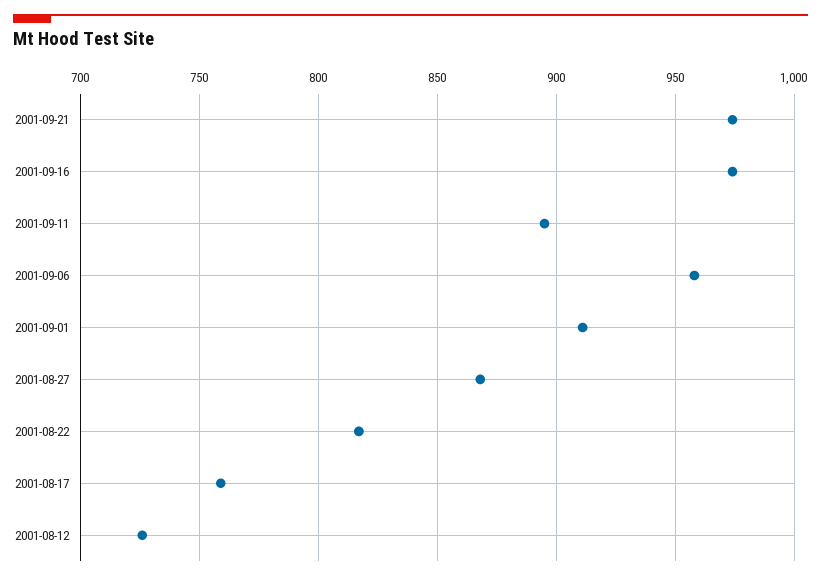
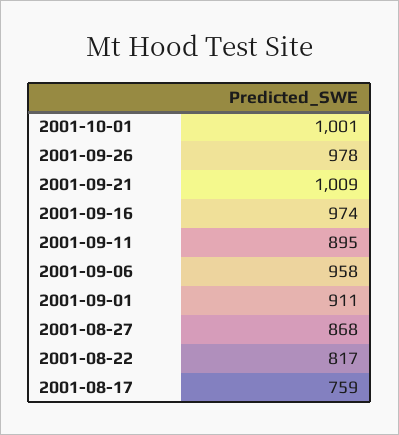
2001-09-21: 975 -> 1009
2001-08-12: 725 -> none
2001-10-01: none -> 1001
2001-09-26: none -> 978

